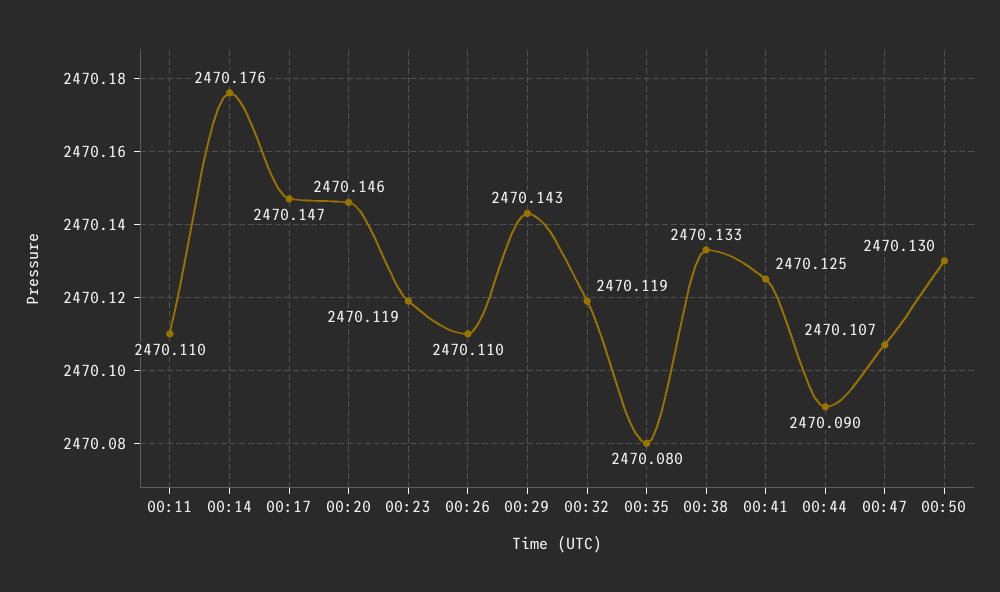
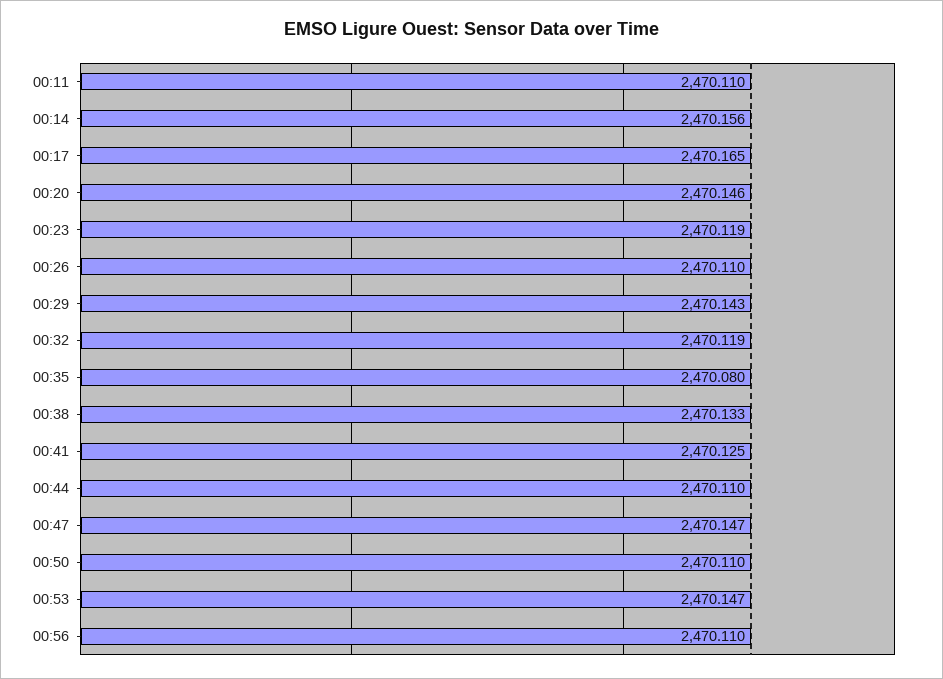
00:14: 2470.176 -> 2470.156
00:17: 2470.147 -> 2470.165
00:44: 2470.09 -> 2470.11
00:47: 2470.107 -> 2470.147
00:50: 2470.13 -> 2470.11
00:53: none -> 2470.147
00:56: none -> 2470.11

